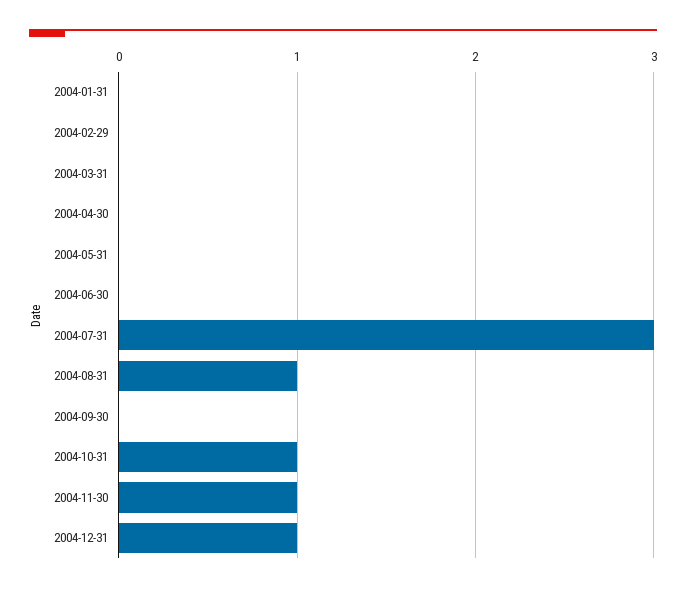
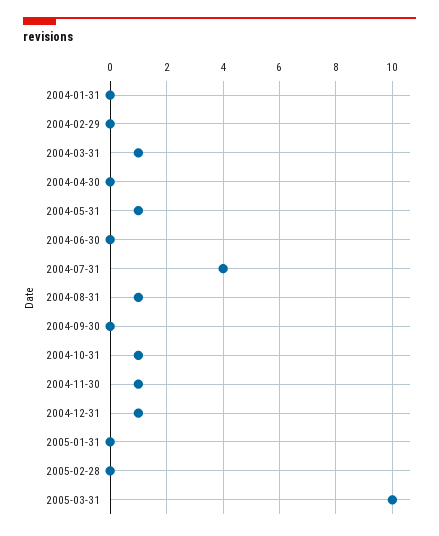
2004-03-31: 0 -> 1
2004-05-31: 0 -> 1
2004-07-31: 3 -> 4
2005-01-31: none -> 0
2005-02-28: none -> 0
2005-03-31: none -> 10

